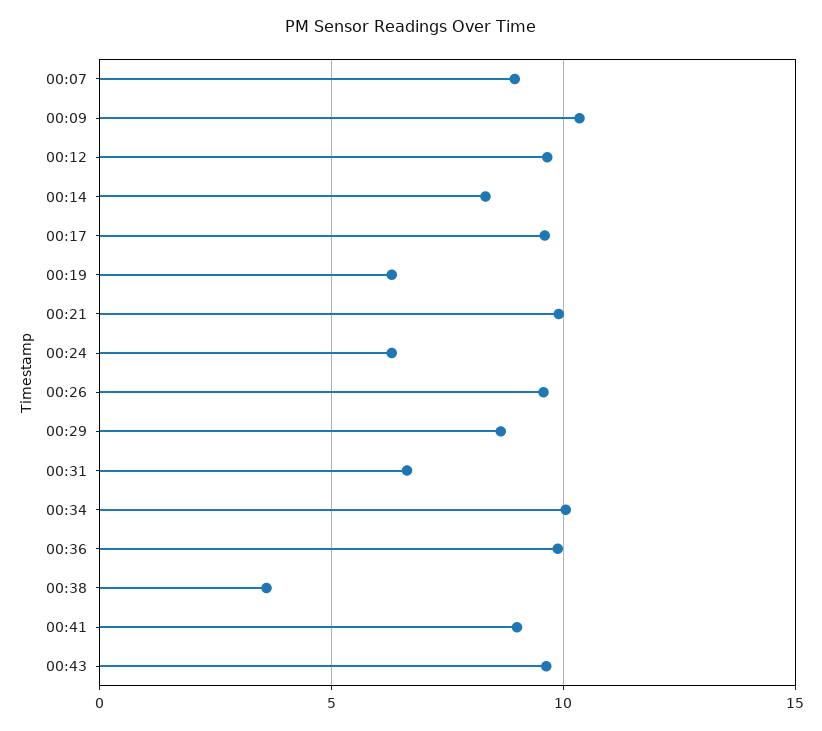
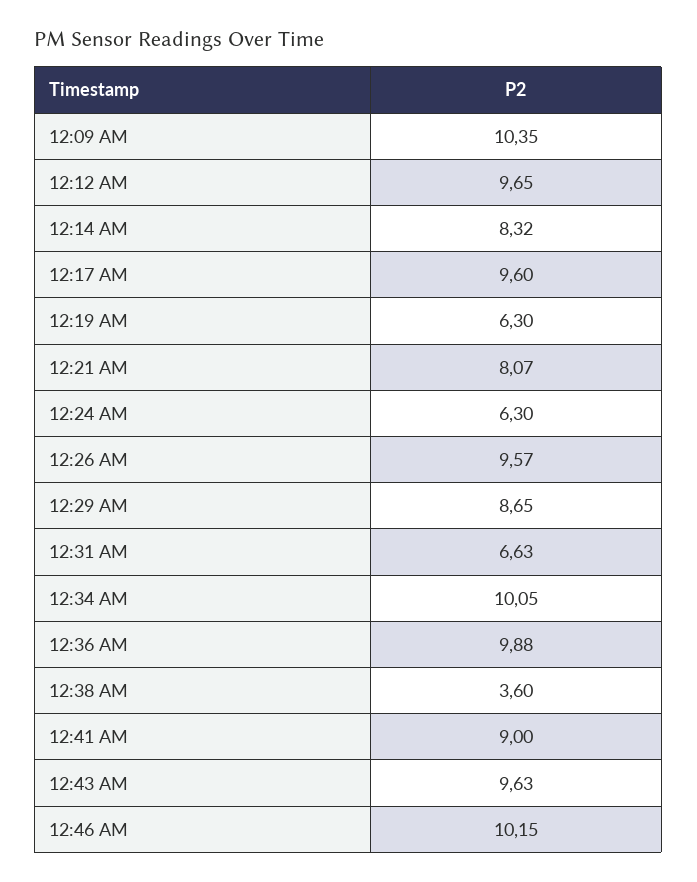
00:07: 9 -> none
00:21: 10 -> 8.07
12:46 AM: none -> 10.15

